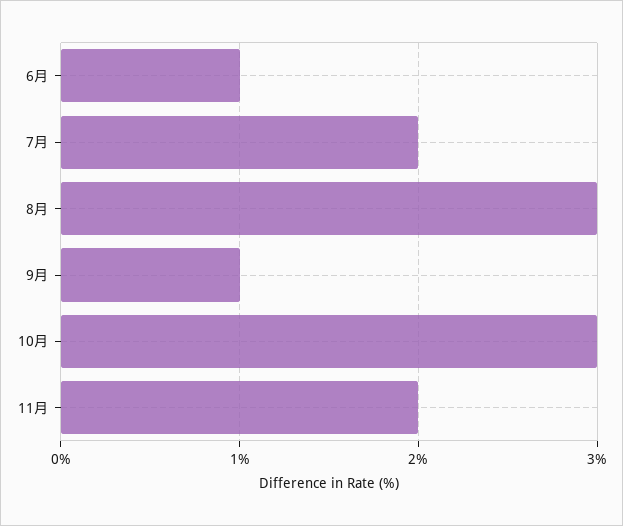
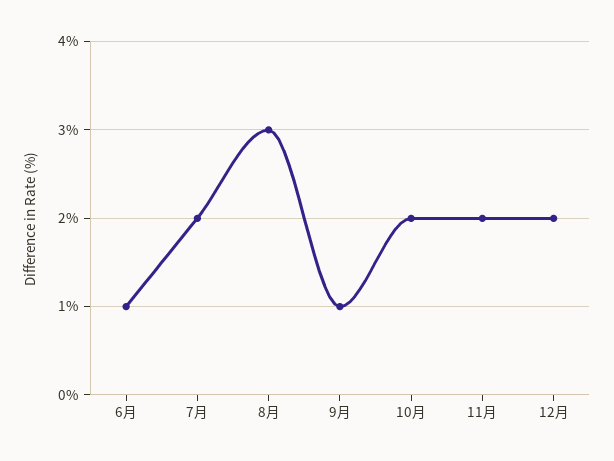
10月: 3 -> 2
12月: none -> 2

